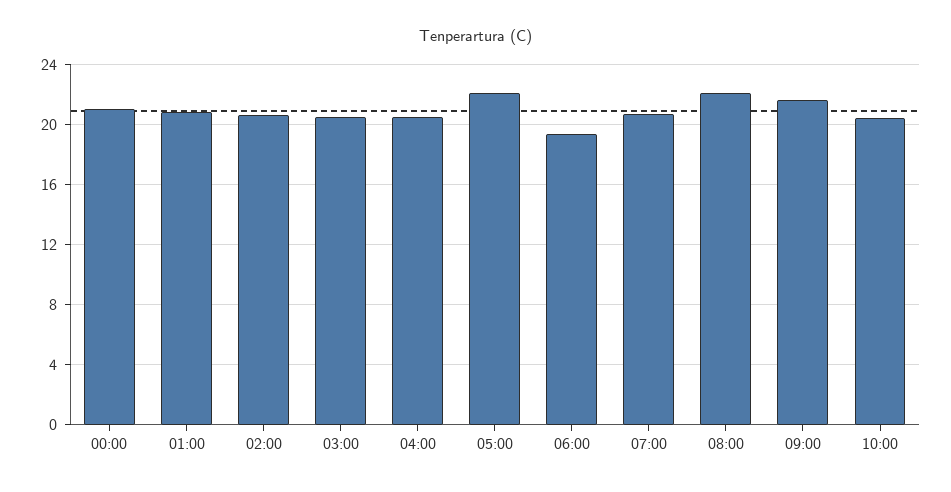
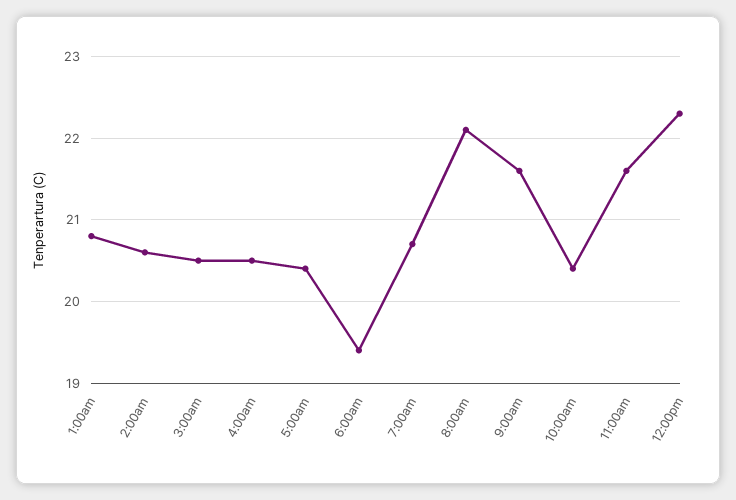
00:00: 21 -> none
05:00: 22 -> 20.4
11:00am: none -> 21.6
12:00pm: none -> 22.3

